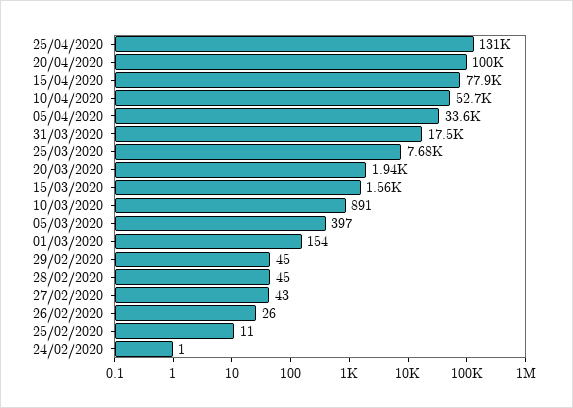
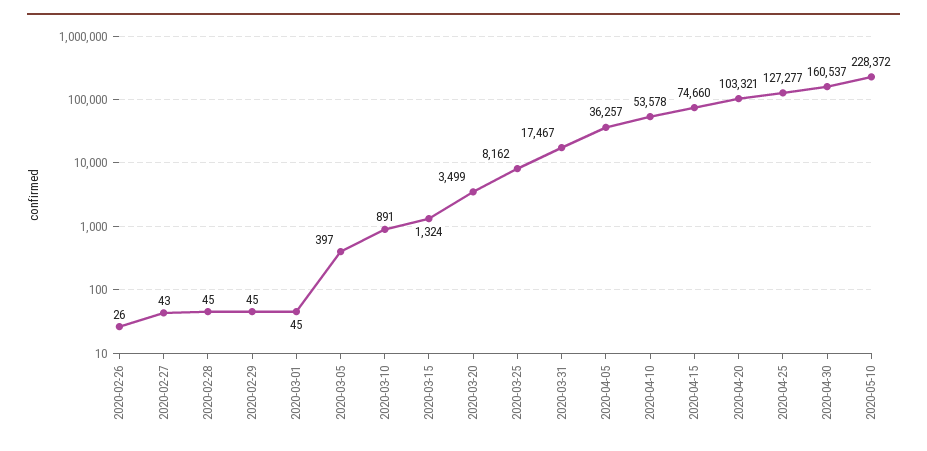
25/04/2020: 131000 -> 127277
20/04/2020: 100000 -> 103321
15/04/2020: 77900 -> 74660
10/04/2020: 52700 -> 53578
05/04/2020: 33600 -> 36257
25/03/2020: 7680 -> 8162
20/03/2020: 1940 -> 3499
15/03/2020: 1560 -> 1324
01/03/2020: 154 -> 45
25/02/2020: 11 -> none
24/02/2020: 1 -> none
2020-04-30: none -> 160537
2020-05-10: none -> 228372

